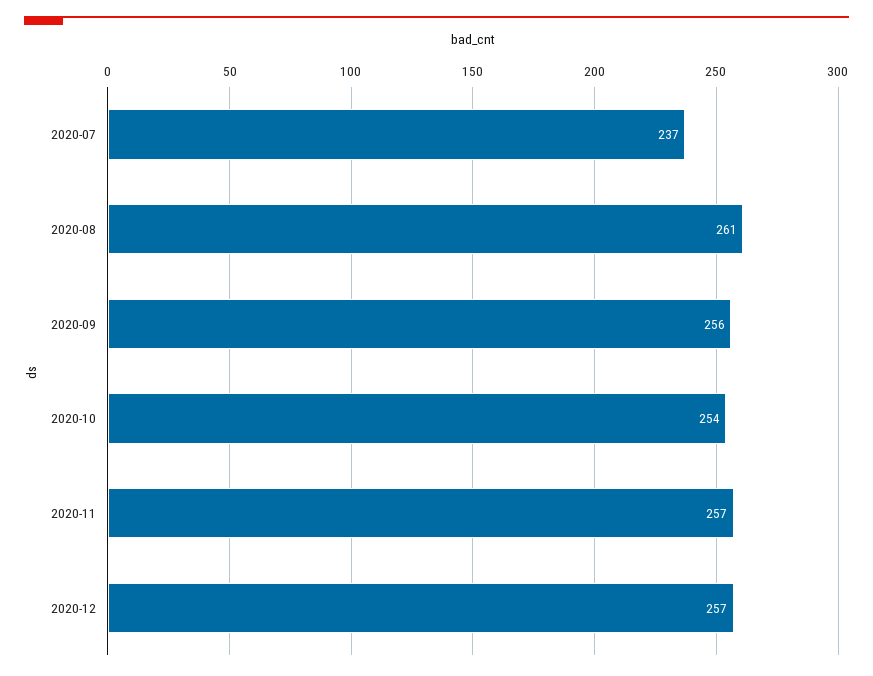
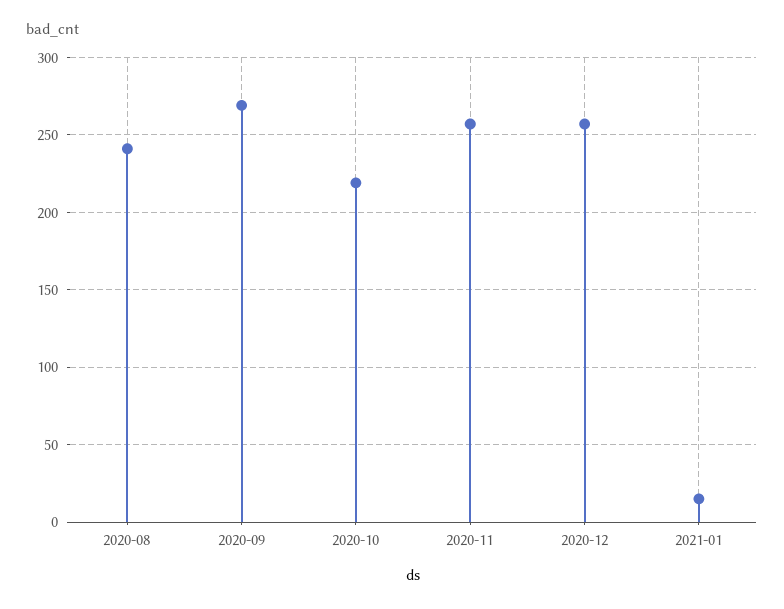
2020-07: 237 -> none
2020-08: 261 -> 240
2020-09: 256 -> 270
2020-10: 254 -> 220
2021-01: none -> 15

